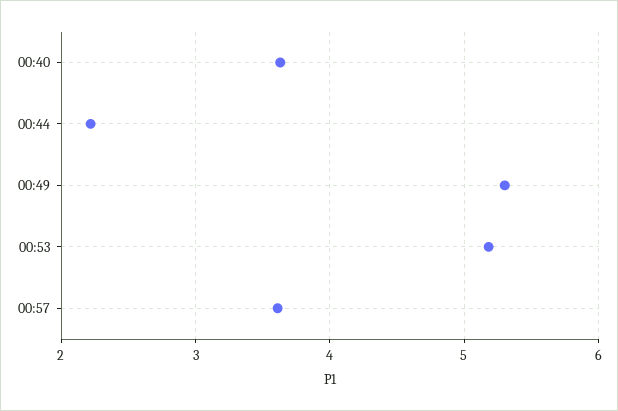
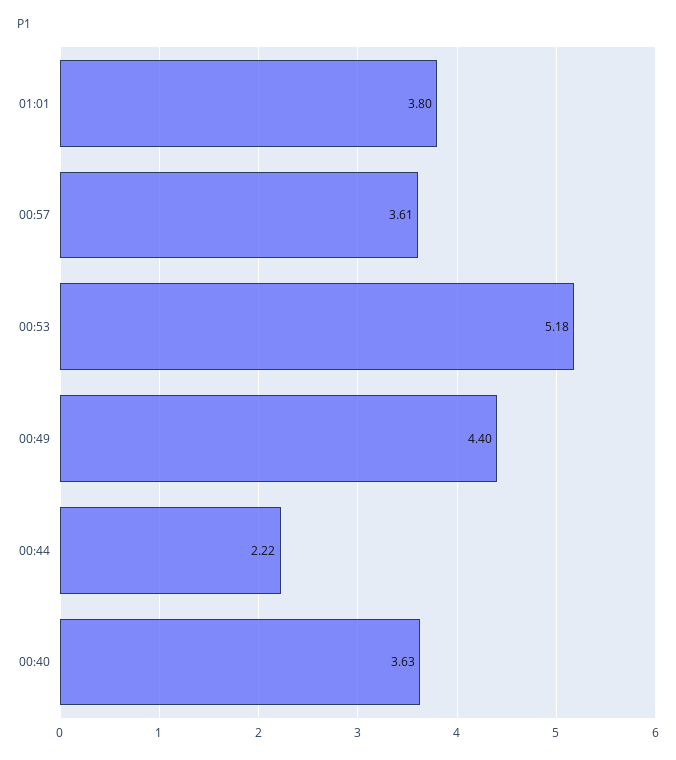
00:49: 5.3 -> 4.4
01:01: none -> 3.8

